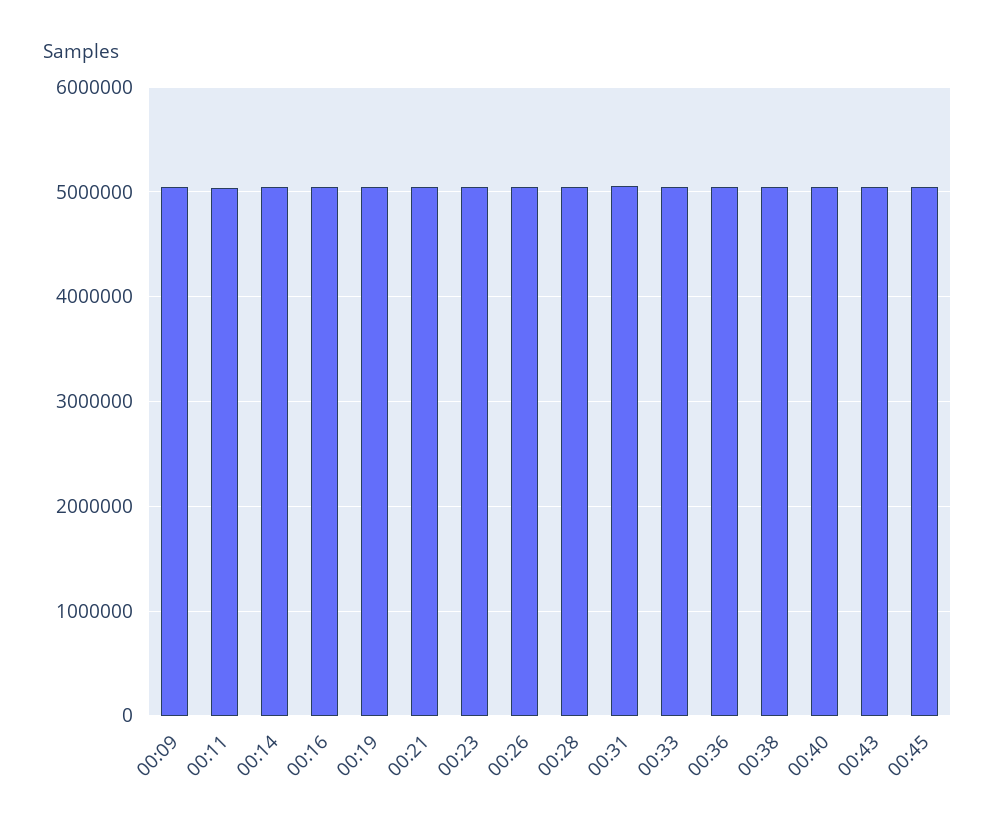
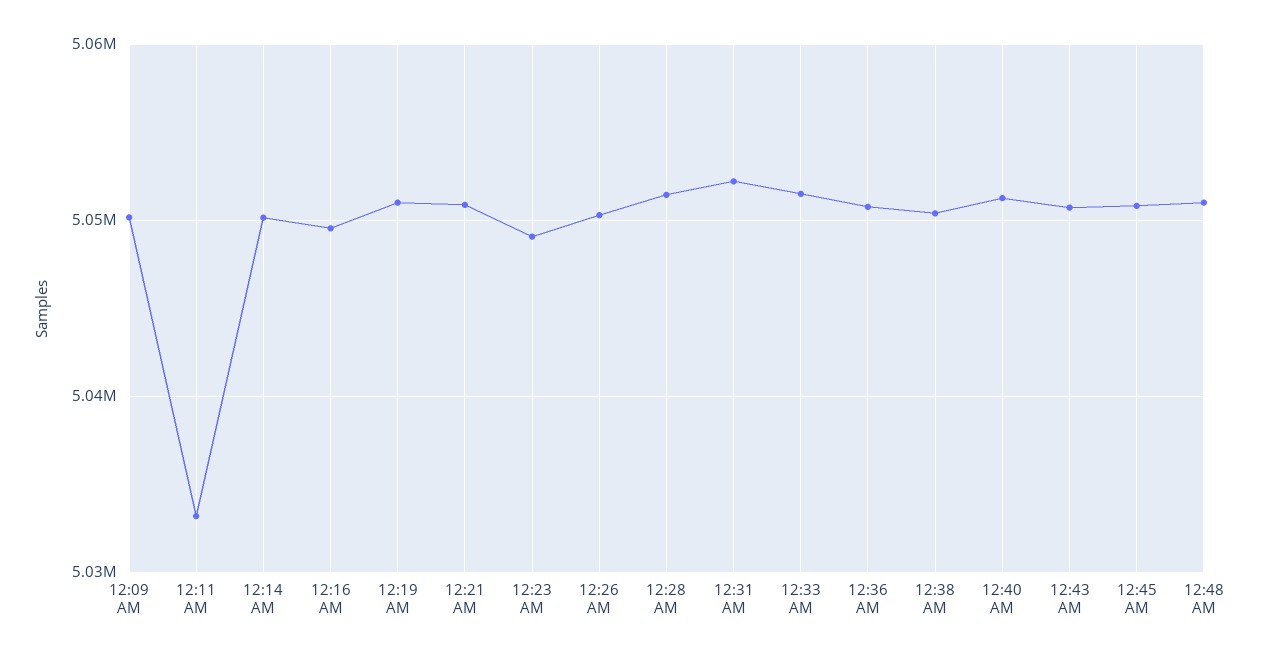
12:48 AM: none -> 5051000

